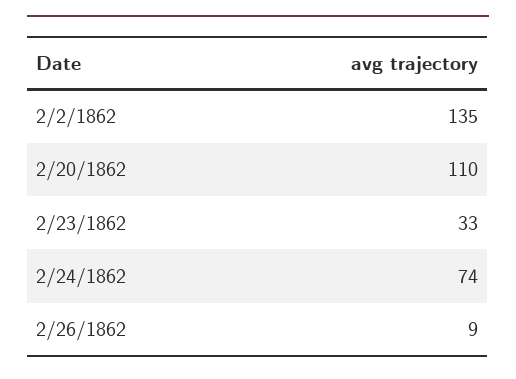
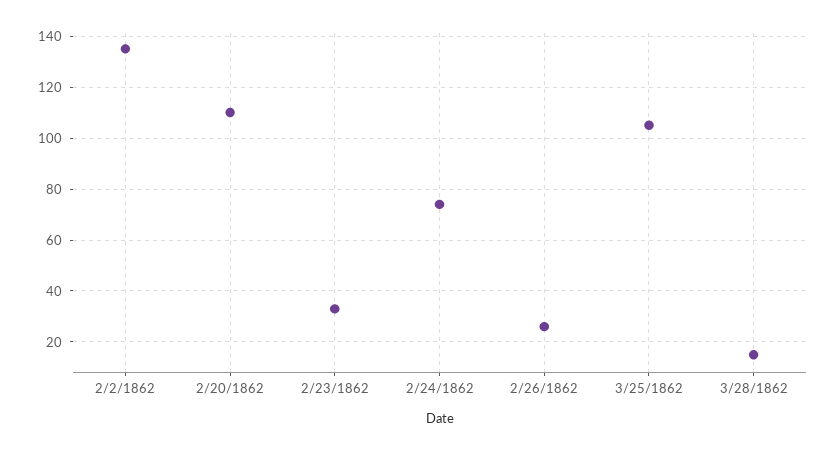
2/26/1862: 9 -> 25
3/25/1862: none -> 105
3/28/1862: none -> 15

